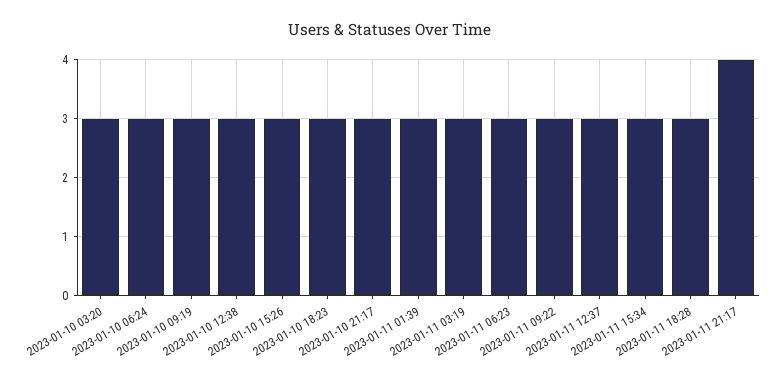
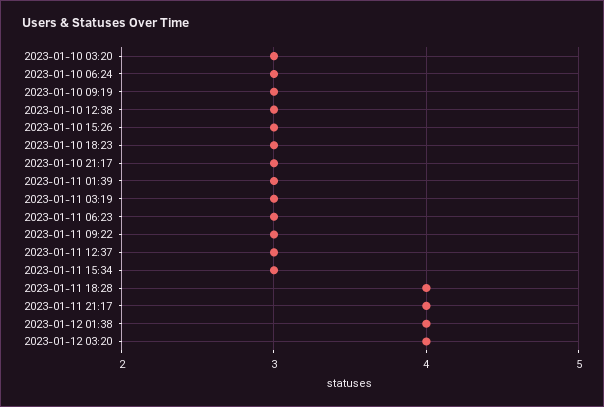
2023-01-11 18:28: 3 -> 4
2023-01-12 01:38: none -> 4
2023-01-12 03:20: none -> 4

